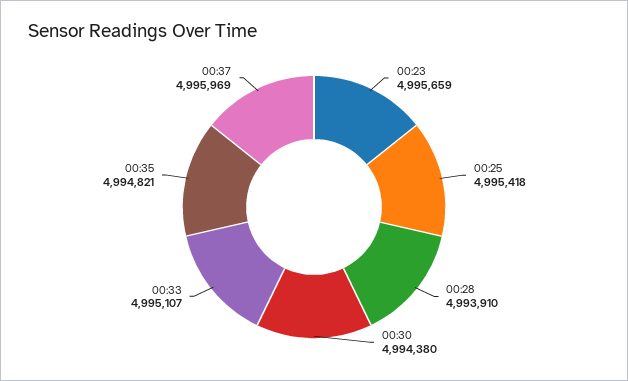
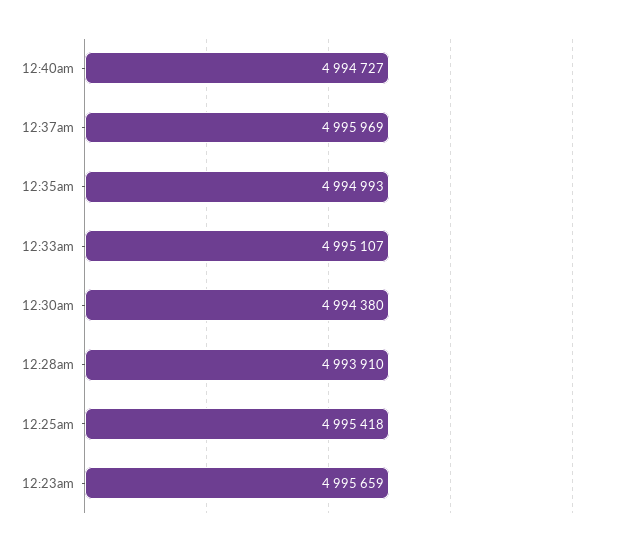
00:35: 4994821 -> 4994993
12:40am: none -> 4994727

